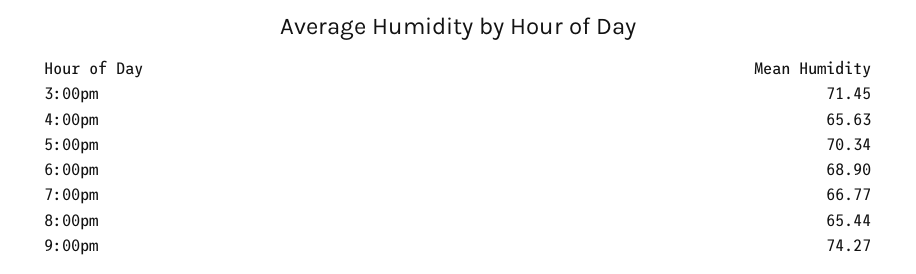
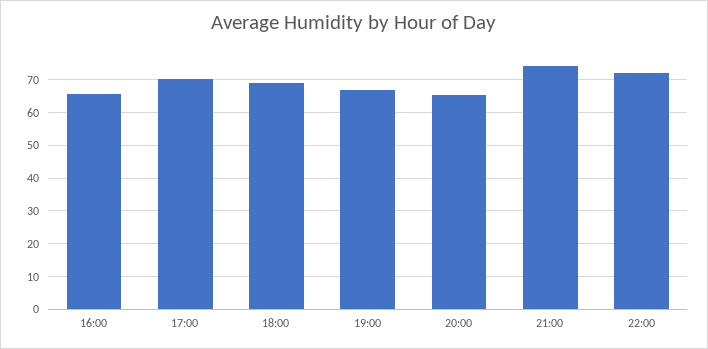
3:00pm: 71.45 -> none
22:00: none -> 72

